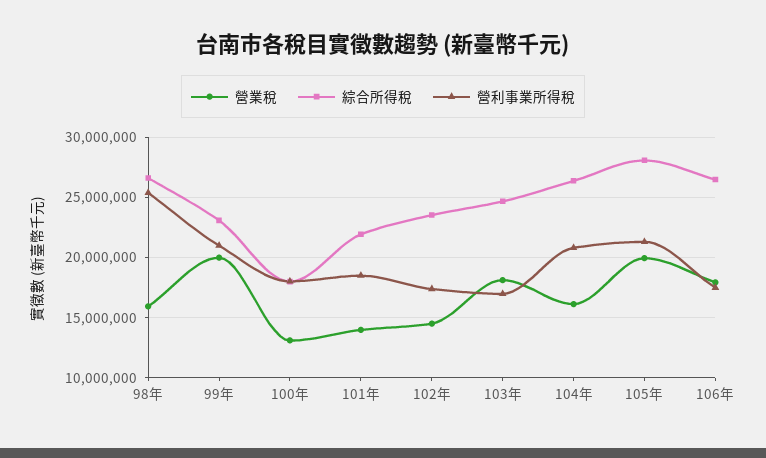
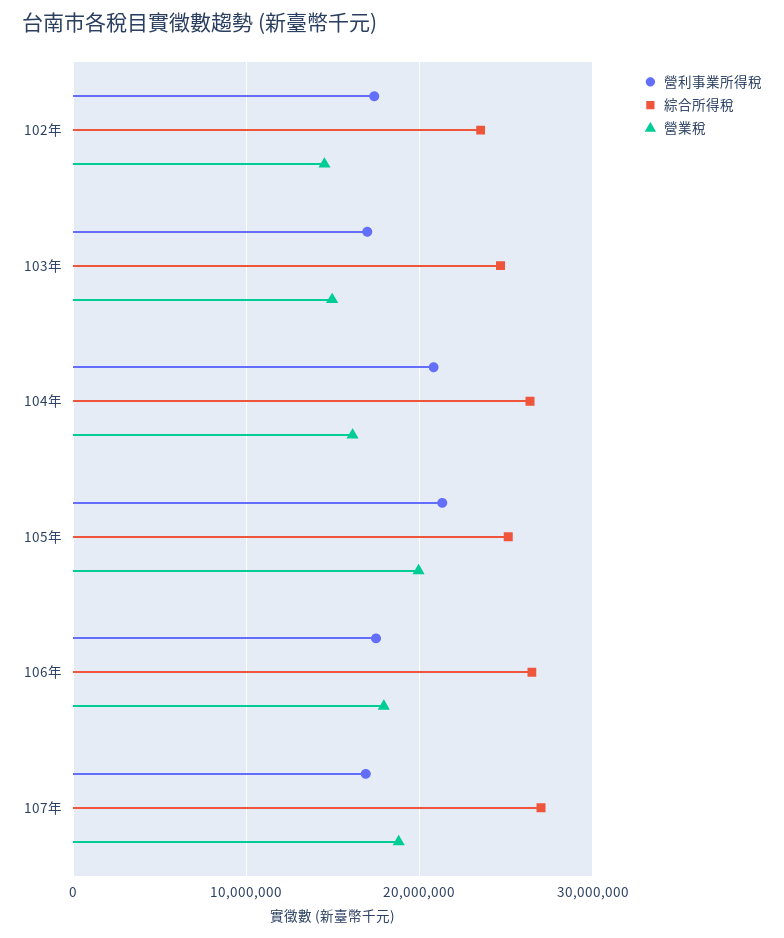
營業稅, 98年: 16000000 -> none
綜合所得稅, 98年: 26500000 -> none
營利事業所得稅, 98年: 25500000 -> none
營業稅, 99年: 20000000 -> none
綜合所得稅, 99年: 23000000 -> none
營利事業所得稅, 99年: 21000000 -> none
營業稅, 100年: 13000000 -> none
綜合所得稅, 100年: 18000000 -> none
營利事業所得稅, 100年: 18000000 -> none
營業稅, 101年: 14000000 -> none
綜合所得稅, 101年: 22000000 -> none
營利事業所得稅, 101年: 18500000 -> none
營業稅, 103年: 18000000 -> 15000000
綜合所得稅, 105年: 28000000 -> 25000000
營利事業所得稅, 107年: none -> 17000000
綜合所得稅, 107年: none -> 27000000
營業稅, 107年: none -> 19000000

